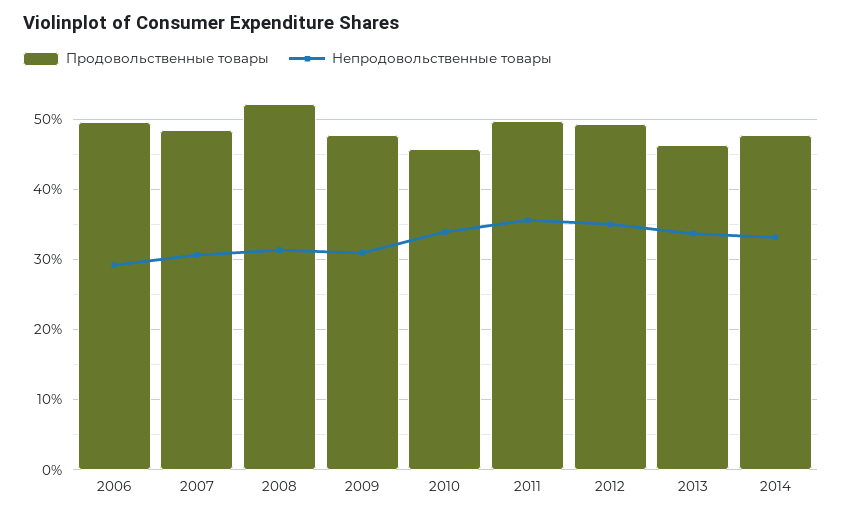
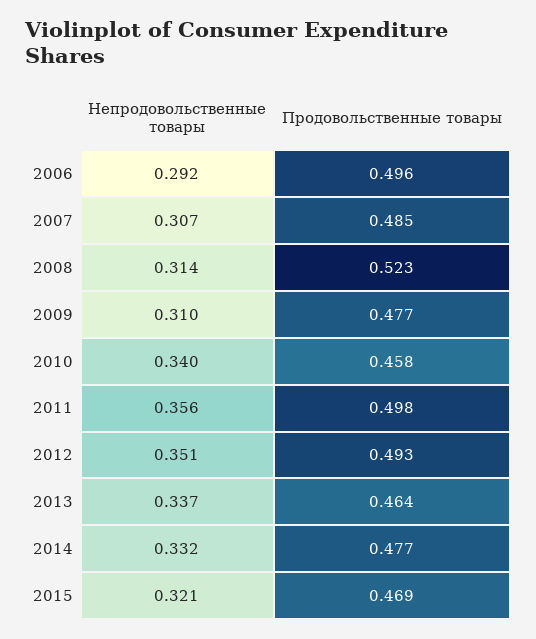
Непродовольственные товары, 2015: none -> 0.321
Продовольственные товары, 2015: none -> 0.469

